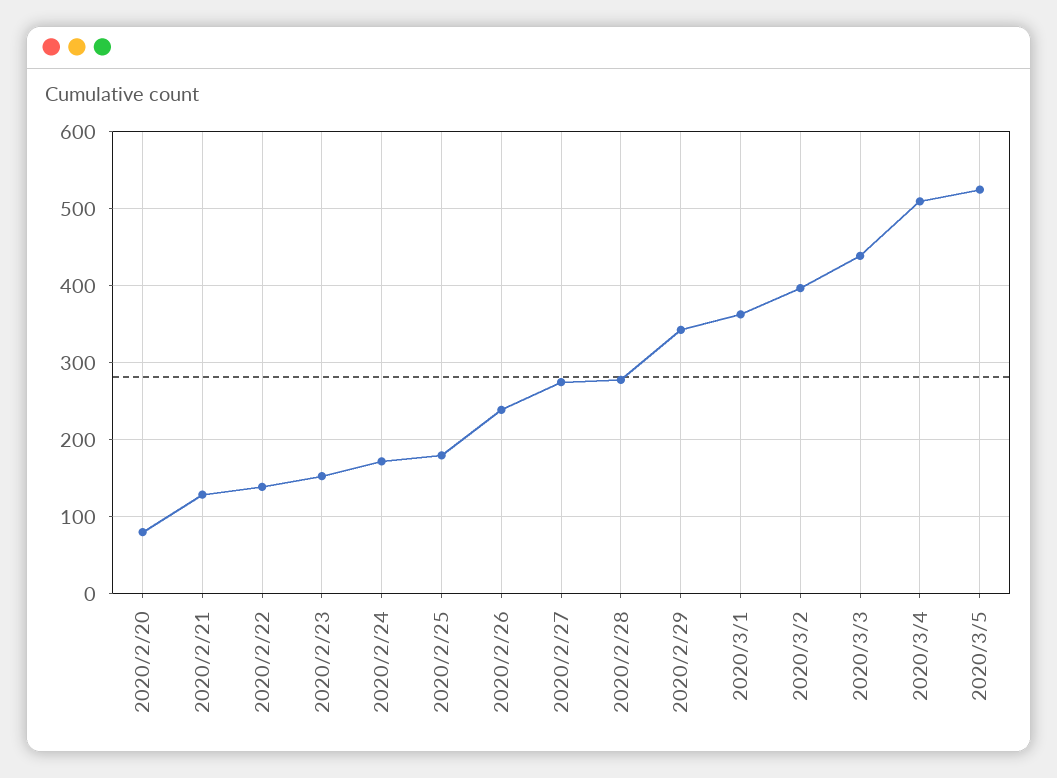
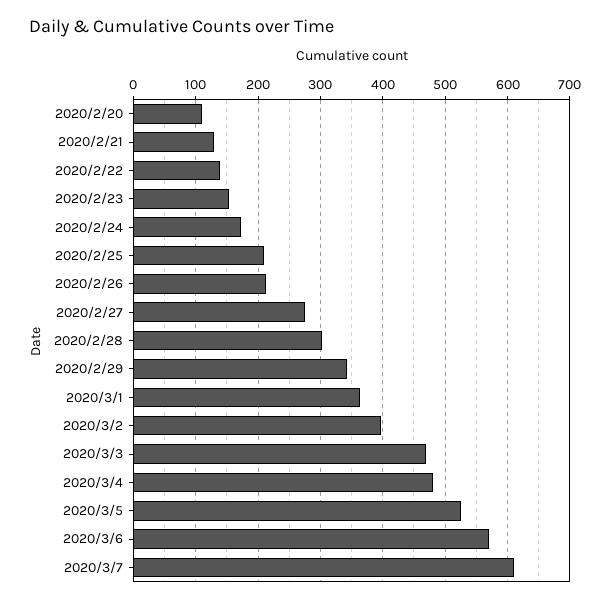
2020/2/20: 80 -> 110
2020/2/25: 180 -> 210
2020/2/26: 240 -> 210
2020/2/28: 280 -> 300
2020/3/3: 440 -> 470
2020/3/4: 510 -> 480
2020/3/6: none -> 570
2020/3/7: none -> 610

